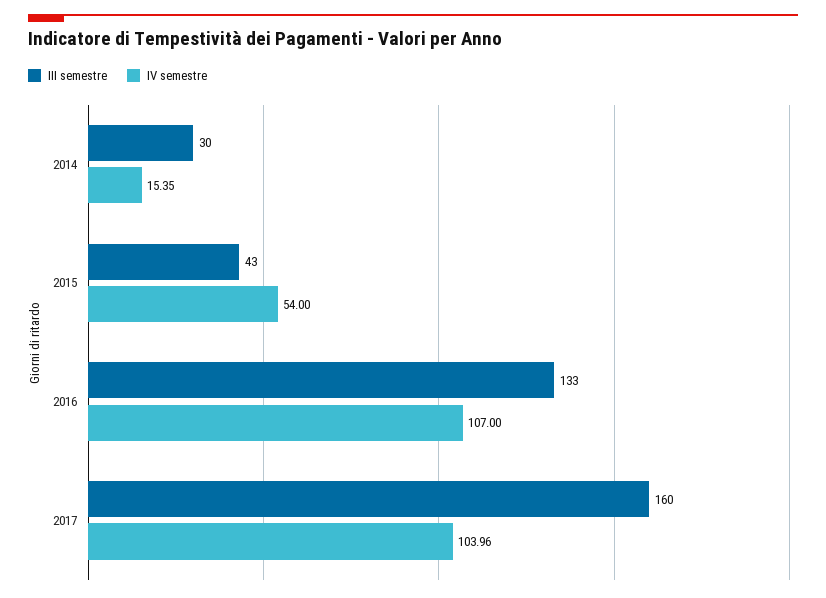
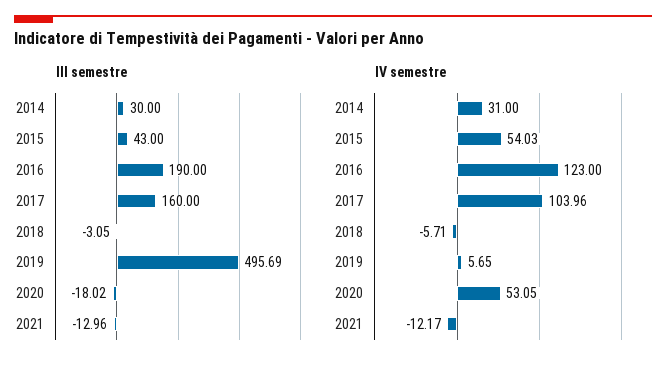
IV semestre, 2014: 15.35 -> 31
IV semestre, 2015: 54 -> 54.03
III semestre, 2016: 133 -> 190
IV semestre, 2016: 107 -> 123
III semestre, 2018: none -> -3.05
III semestre, 2019: none -> 495.69
III semestre, 2020: none -> -18.02
III semestre, 2021: none -> -12.96
IV semestre, 2018: none -> -5.71
IV semestre, 2019: none -> 5.65
IV semestre, 2020: none -> 53.05
IV semestre, 2021: none -> -12.17

